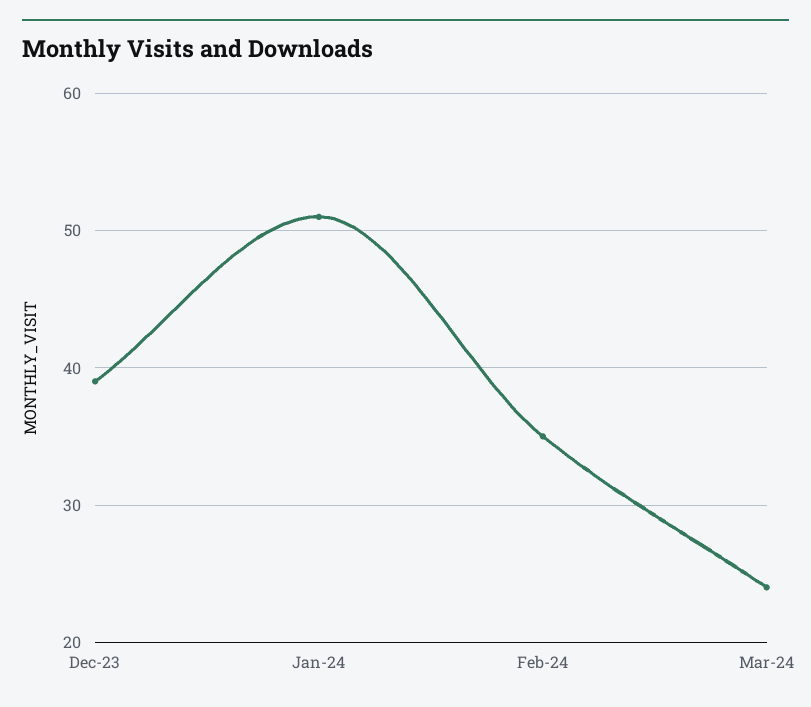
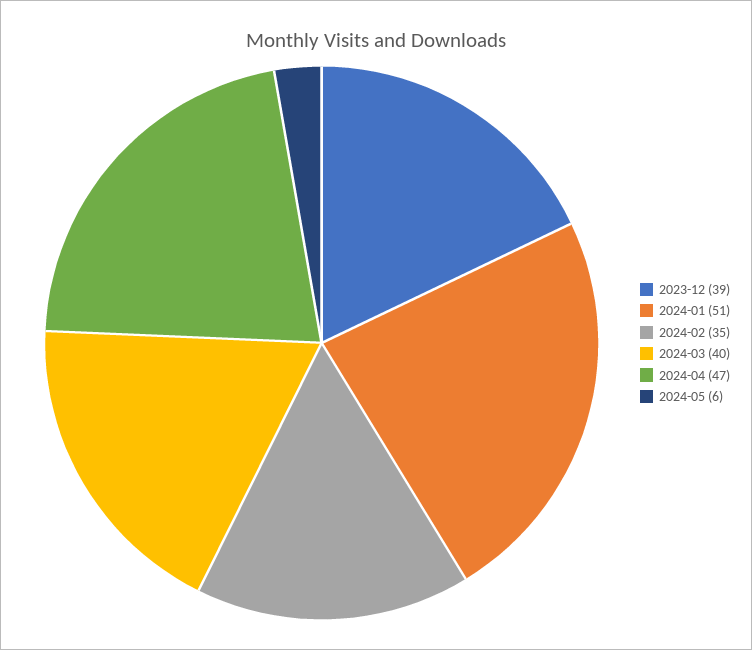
Mar-24: 24 -> 40
2024-04: none -> 47
2024-05: none -> 6

